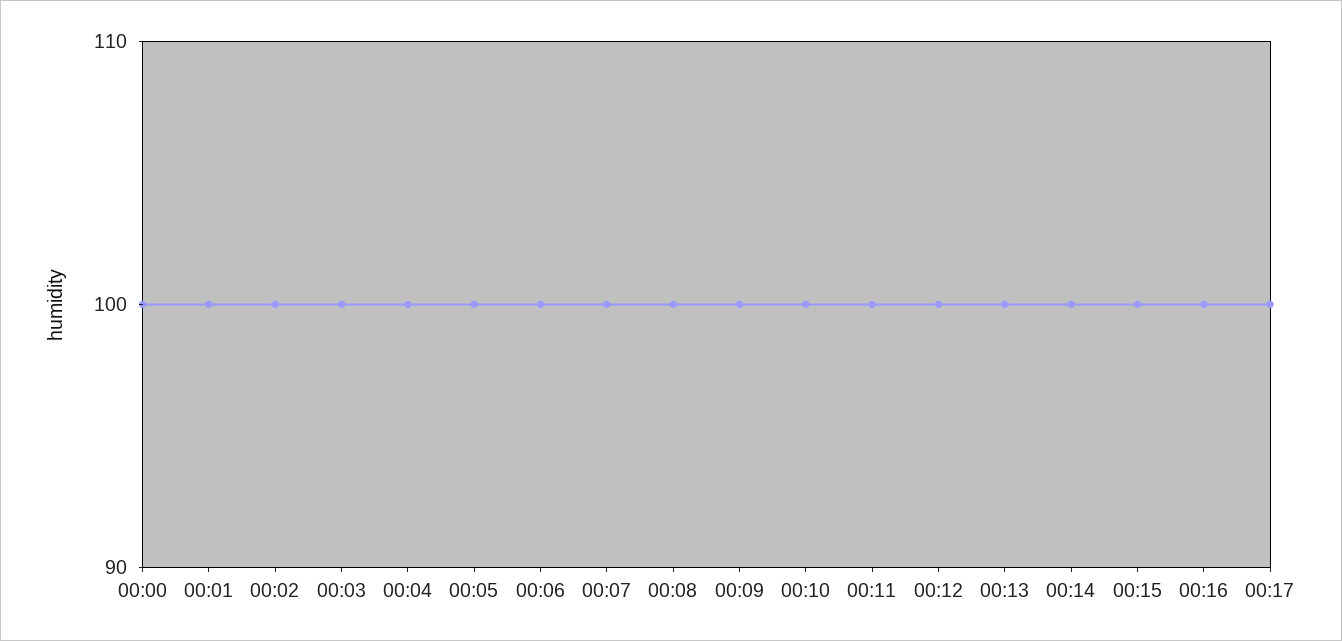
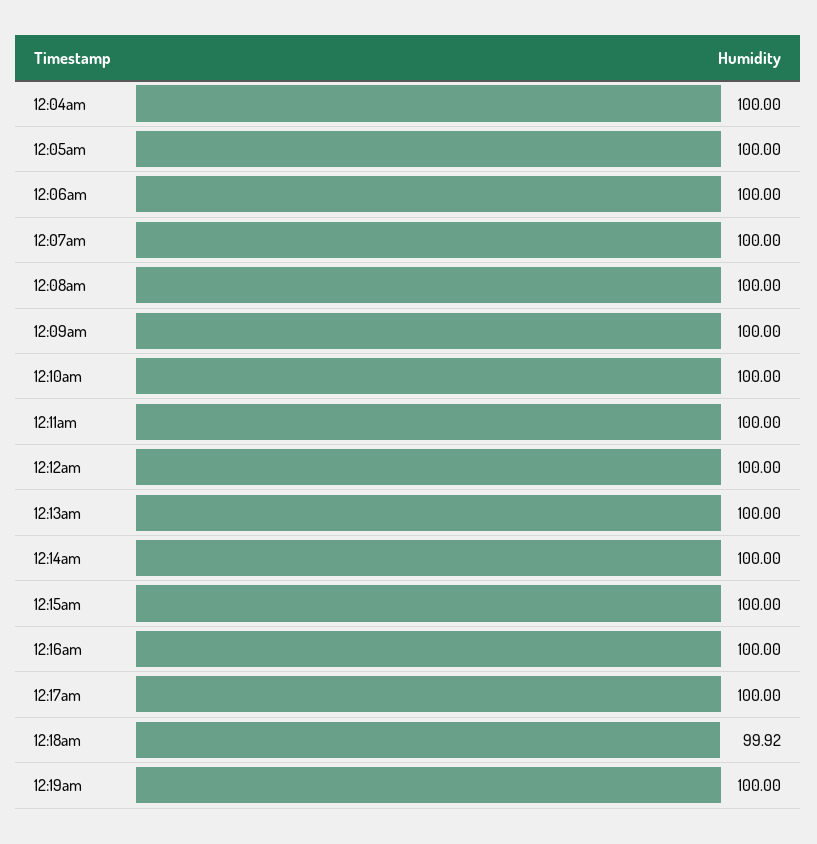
00:00: 100 -> none
00:01: 100 -> none
00:02: 100 -> none
00:03: 100 -> none
12:18am: none -> 99.92
12:19am: none -> 100

